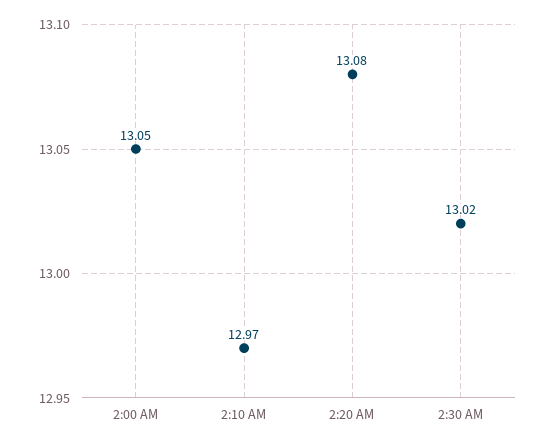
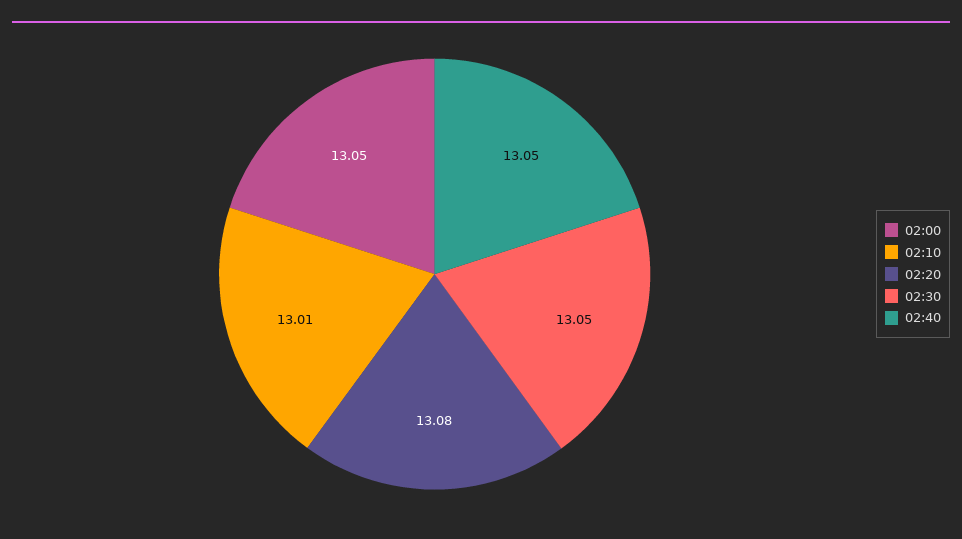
2:10 AM: 12.97 -> 13.01
2:30 AM: 13.02 -> 13.05
02:40: none -> 13.05

